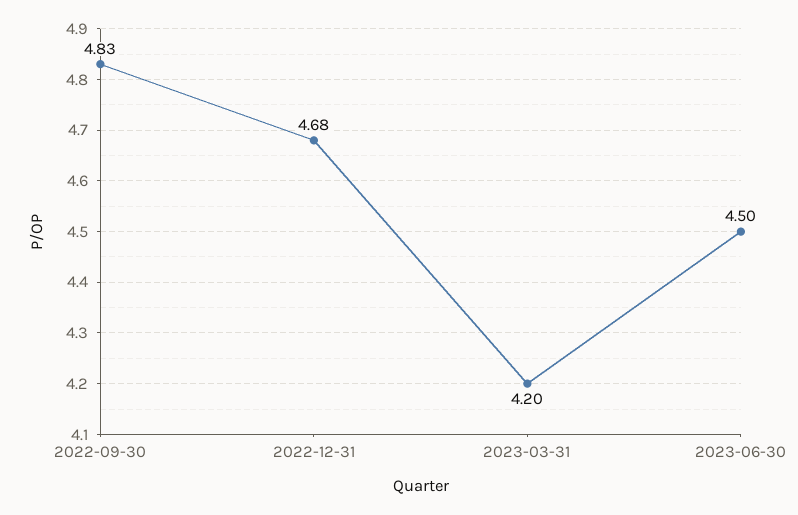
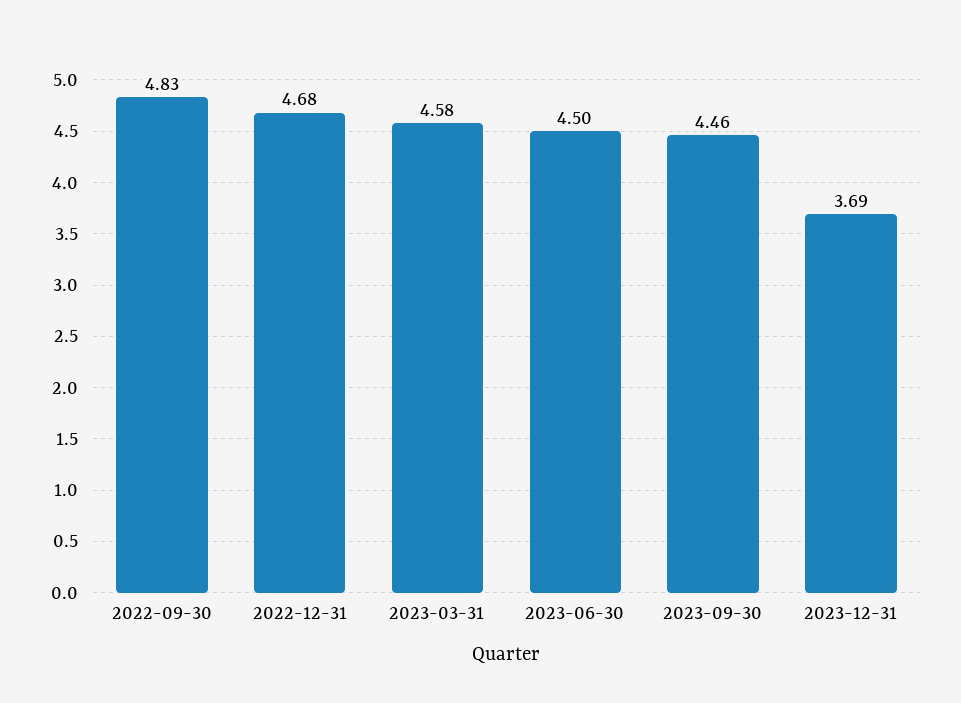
2023-03-31: 4.2 -> 4.58
2023-09-30: none -> 4.46
2023-12-31: none -> 3.69

